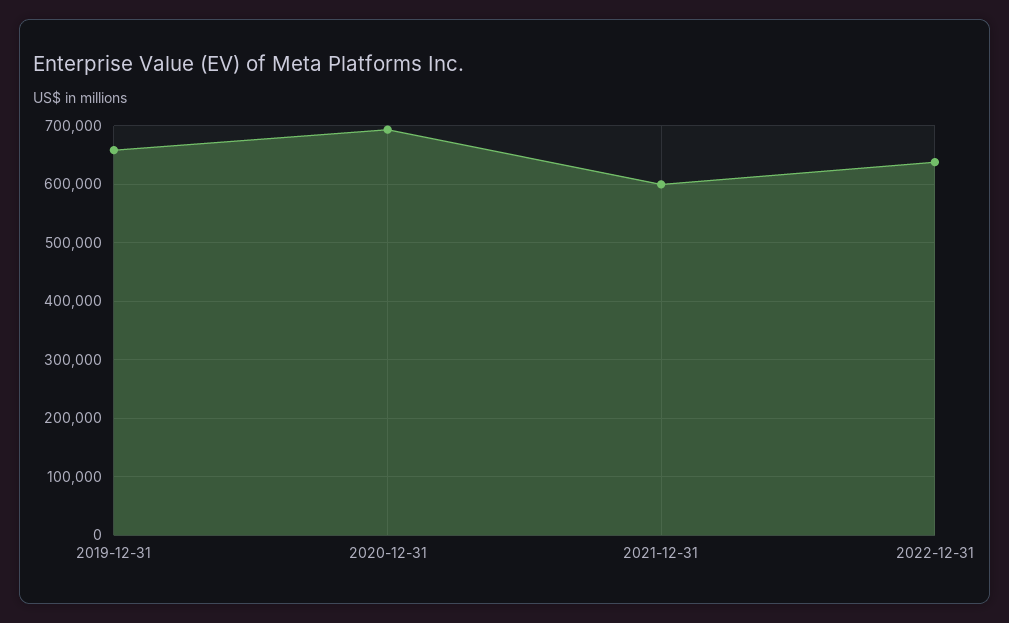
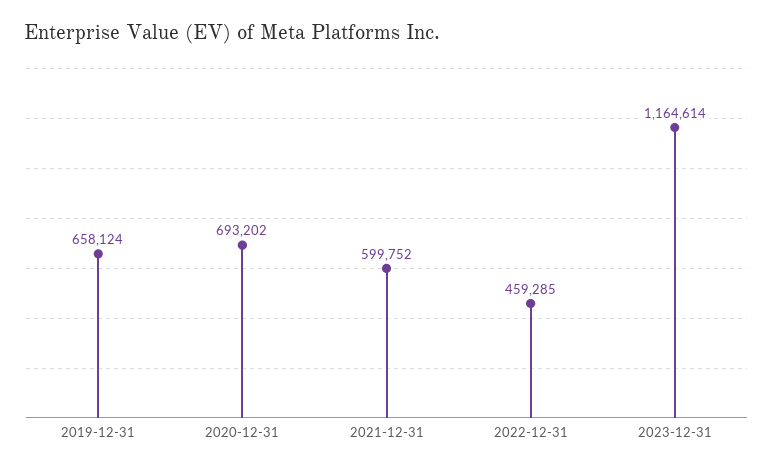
2022-12-31: 640000 -> 459285
2023-12-31: none -> 1164614

